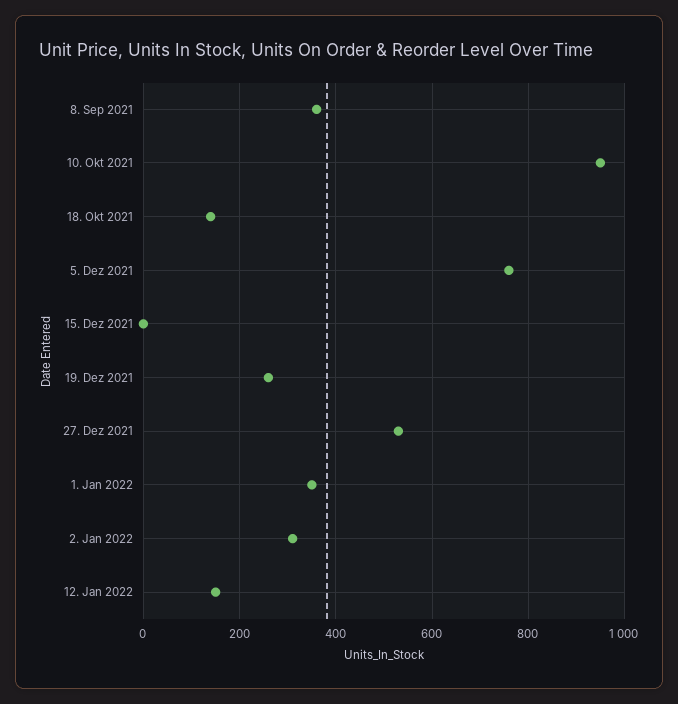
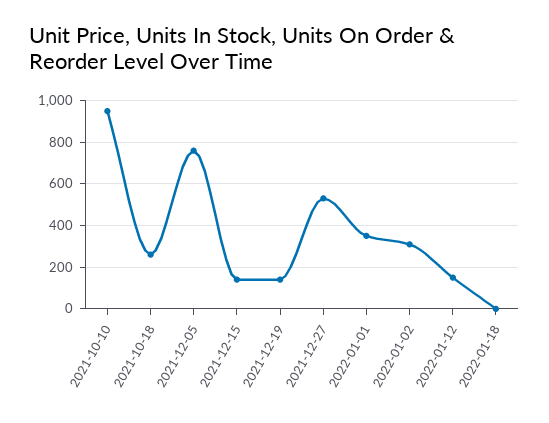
8. Sep 2021: 360 -> none
18. Okt 2021: 140 -> 250
15. Dez 2021: 0 -> 150
19. Dez 2021: 260 -> 150
2022-01-18: none -> 0

